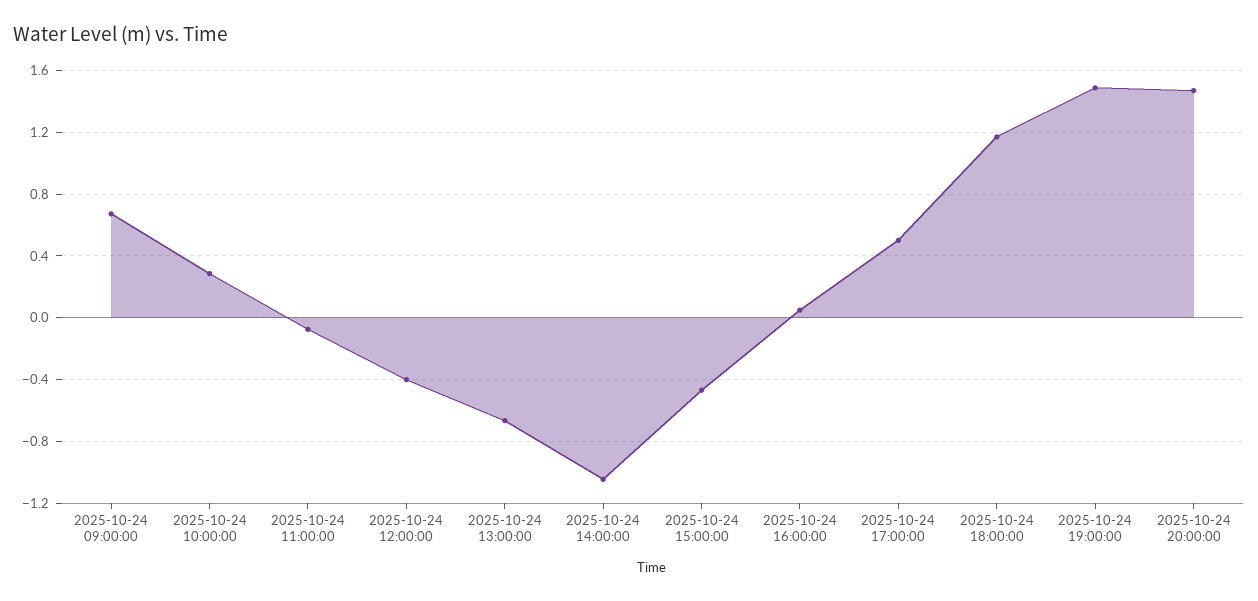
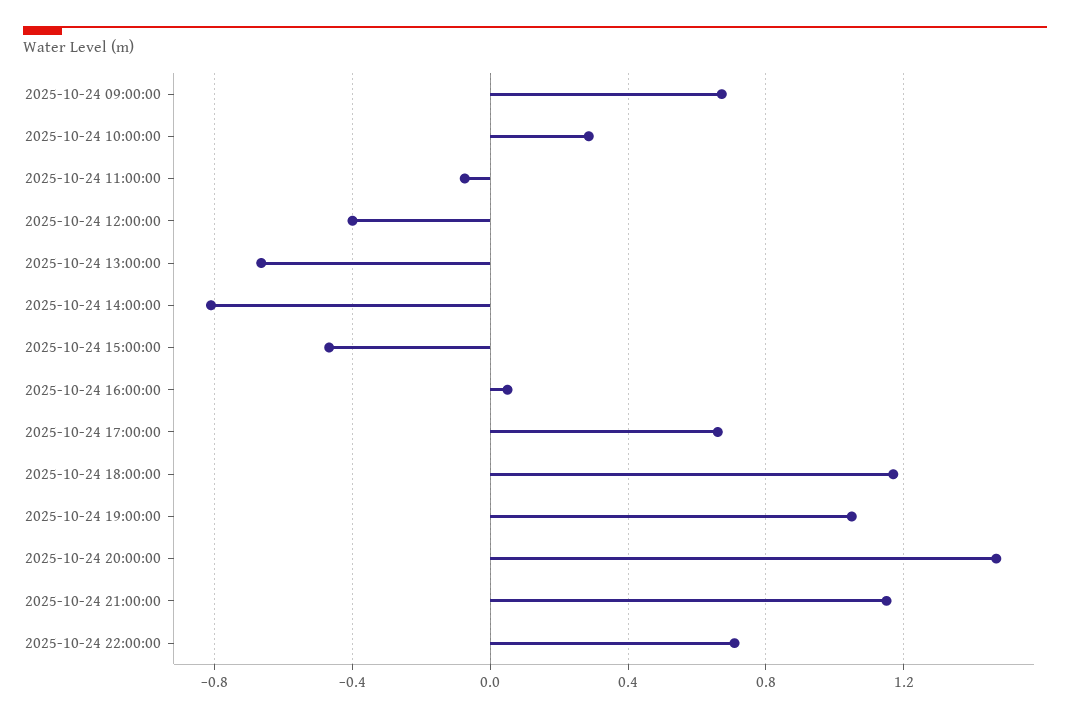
2025-10-24 14:00:00: -1.05 -> -0.8
2025-10-24 17:00:00: 0.5 -> 0.65
2025-10-24 19:00:00: 1.5 -> 1.05
2025-10-24 21:00:00: none -> 1.15
2025-10-24 22:00:00: none -> 0.7

